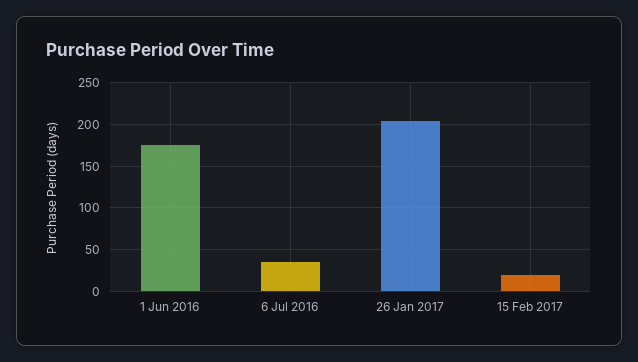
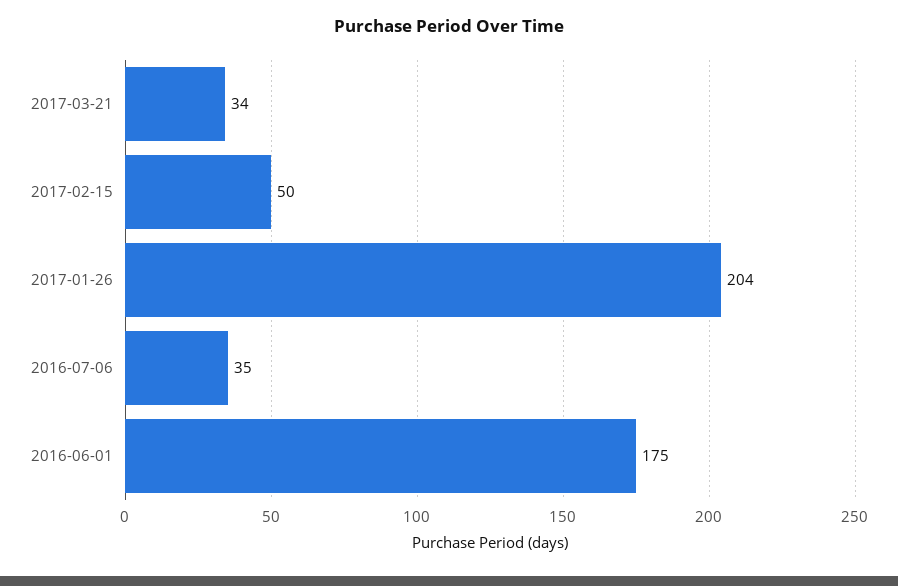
15 Feb 2017: 20 -> 50
2017-03-21: none -> 34

